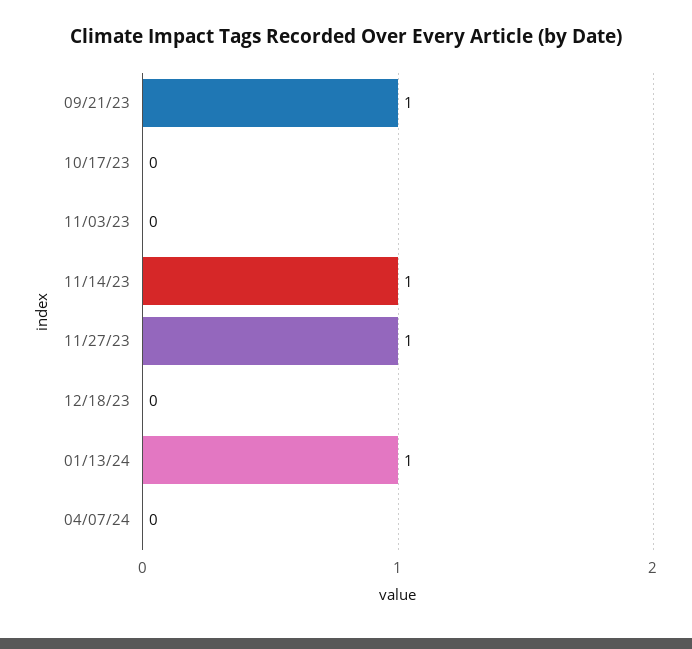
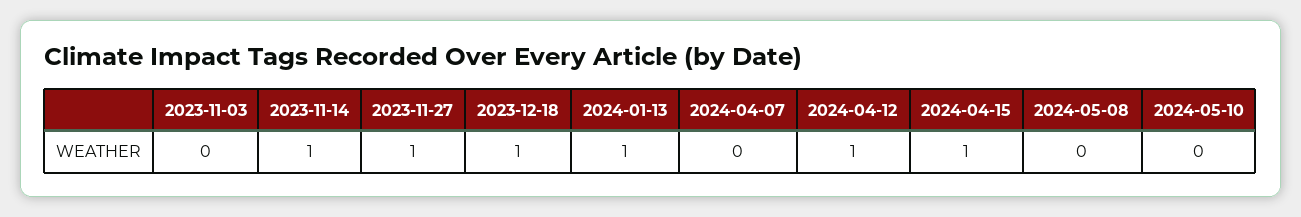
09/21/23: 1 -> none
10/17/23: 0 -> none
12/18/23: 0 -> 1
2024-04-12: none -> 1
2024-04-15: none -> 1
2024-05-08: none -> 0
2024-05-10: none -> 0

